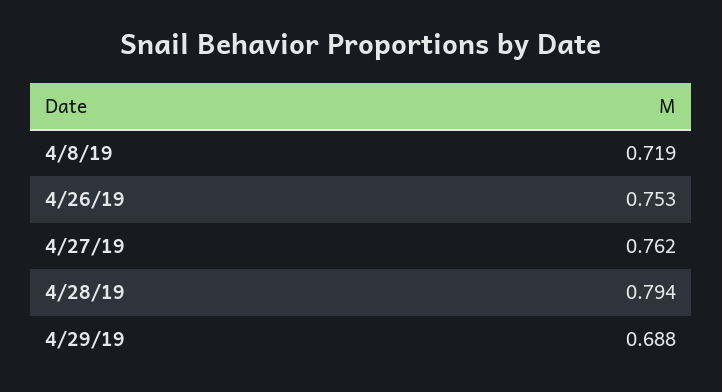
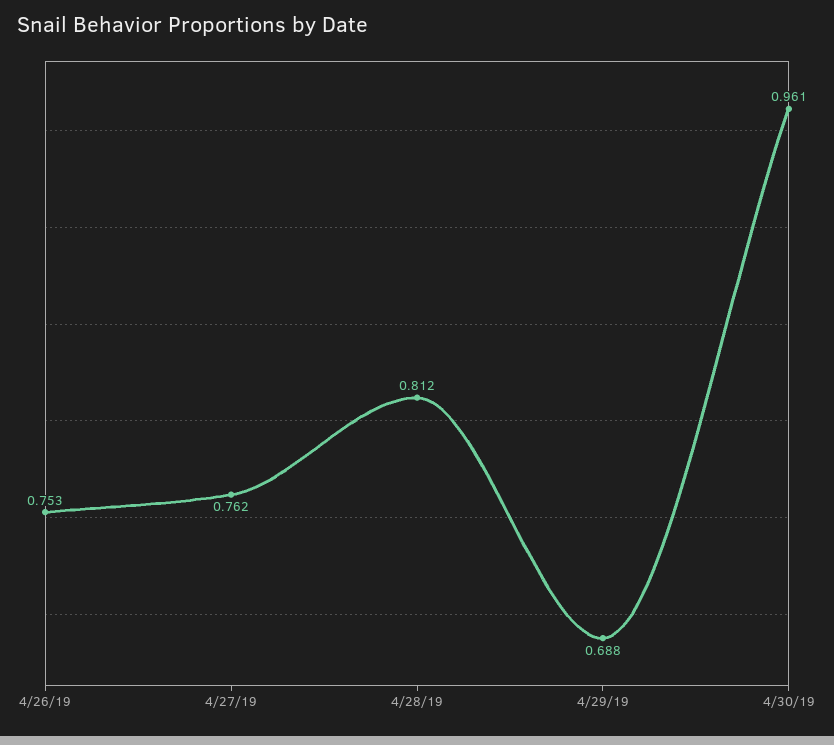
4/8/19: 0.719 -> none
4/28/19: 0.794 -> 0.812
4/30/19: none -> 0.961

